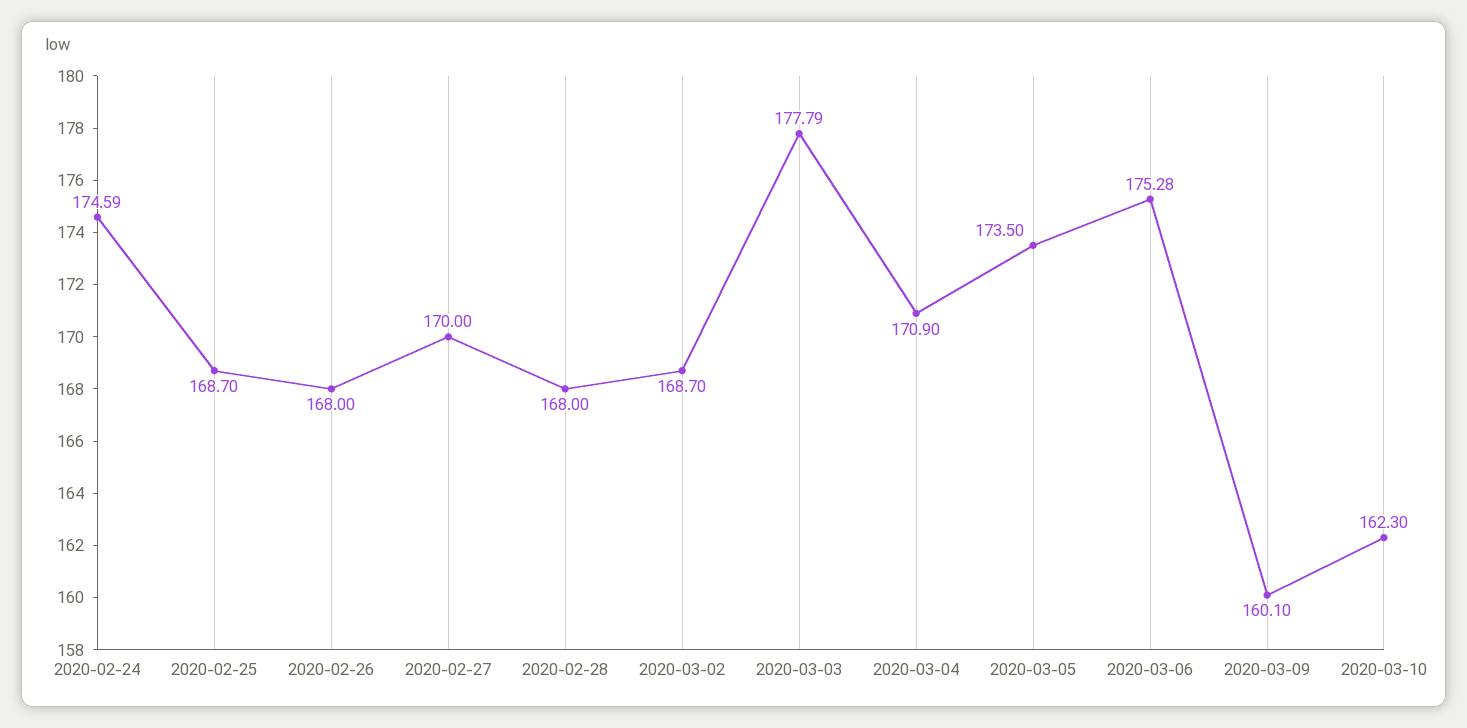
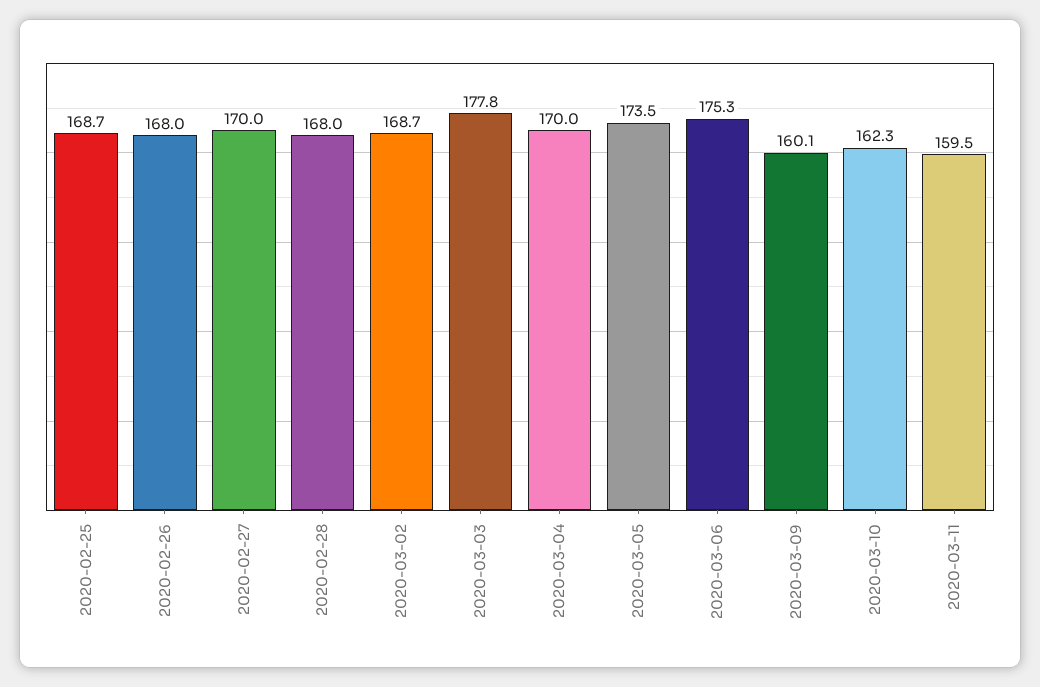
2020-02-24: 174.59 -> none
2020-03-04: 170.9 -> 170
2020-03-11: none -> 159.5

